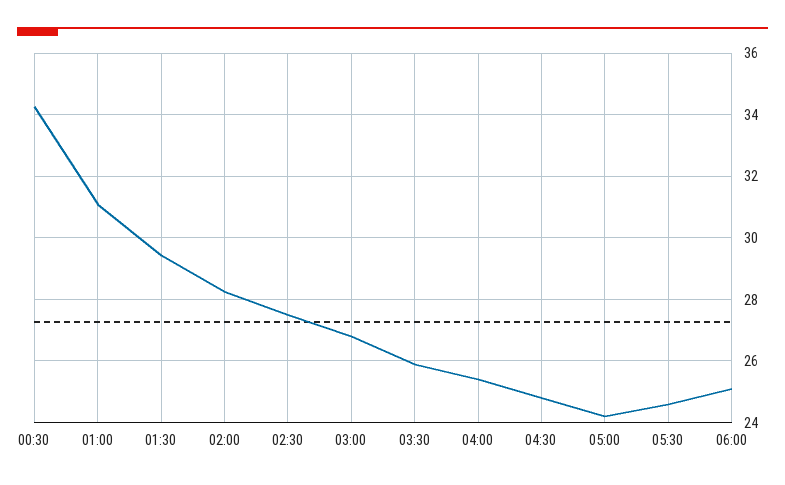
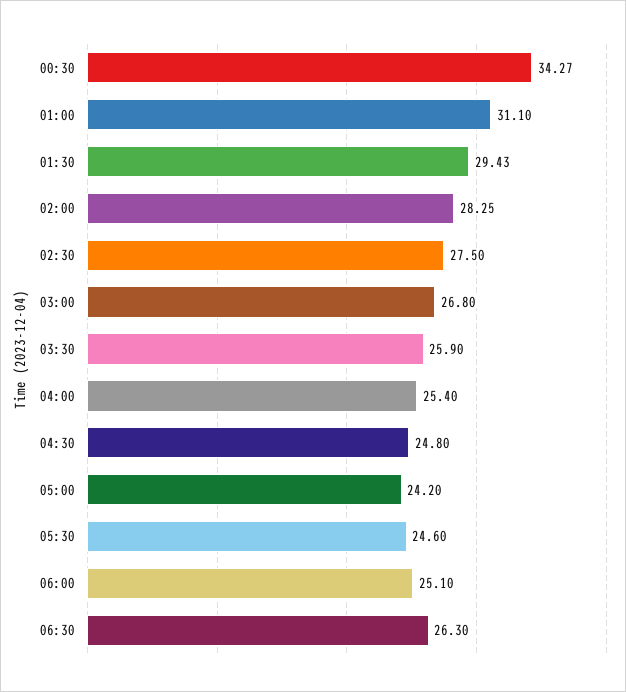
06:30: none -> 26.3

